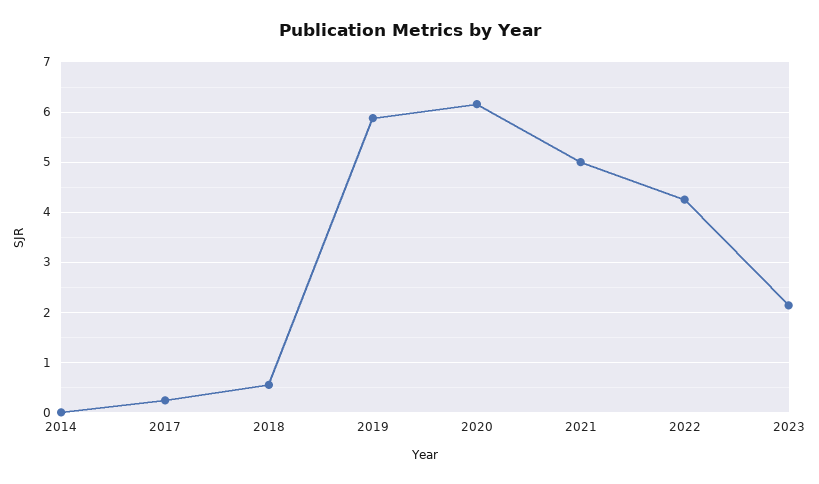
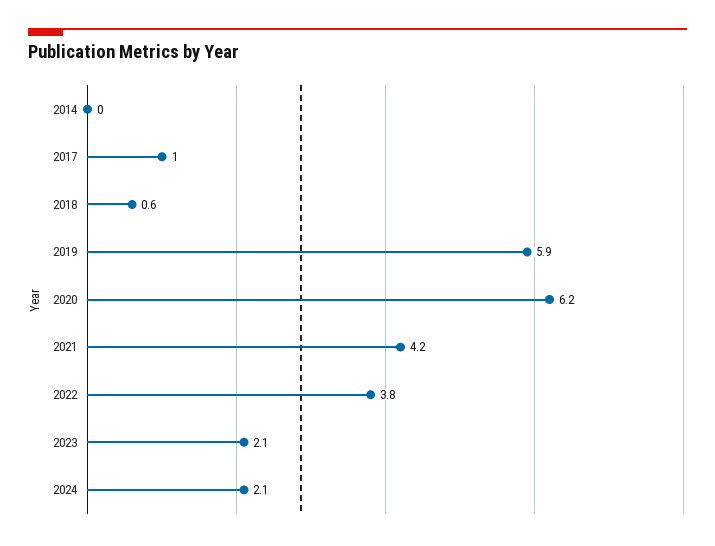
2017: 0.2 -> 1
2021: 5 -> 4.2
2022: 4.2 -> 3.8
2024: none -> 2.1

